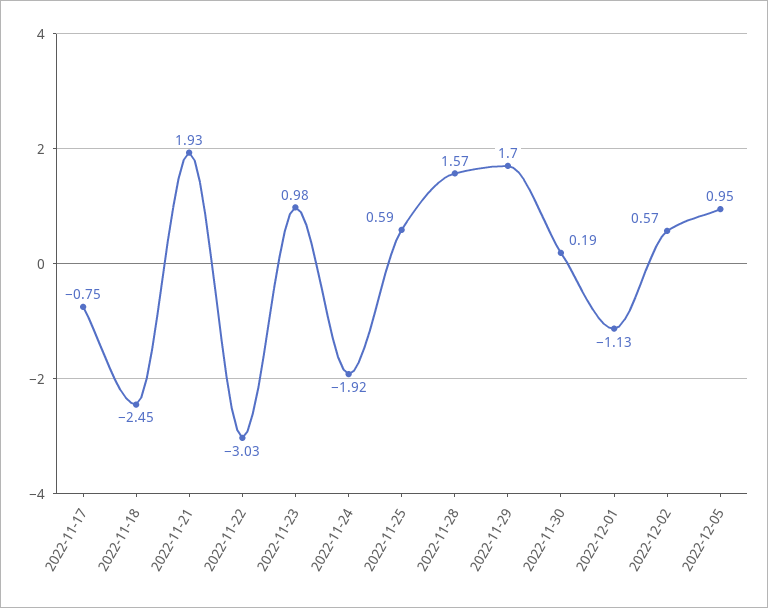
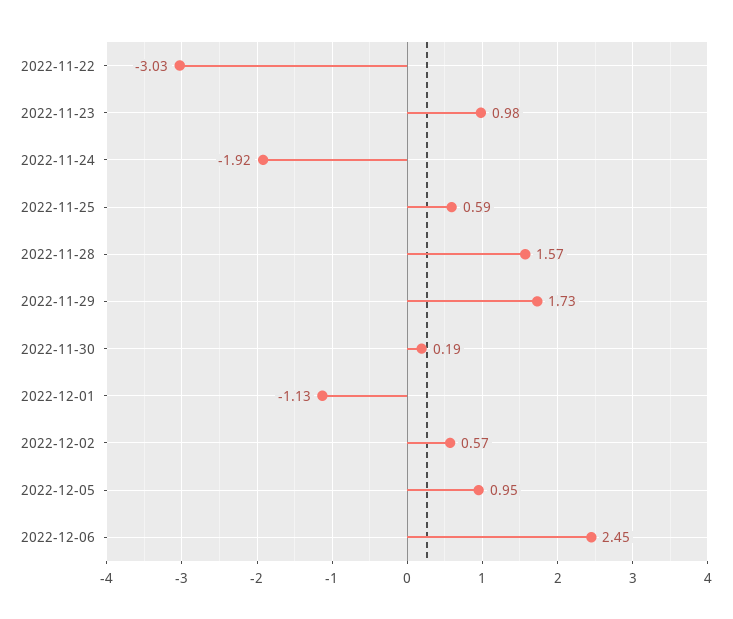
2022-11-17: -0.75 -> none
2022-11-18: -2.45 -> none
2022-11-21: 1.93 -> none
2022-11-29: 1.7 -> 1.73
2022-12-06: none -> 2.45

